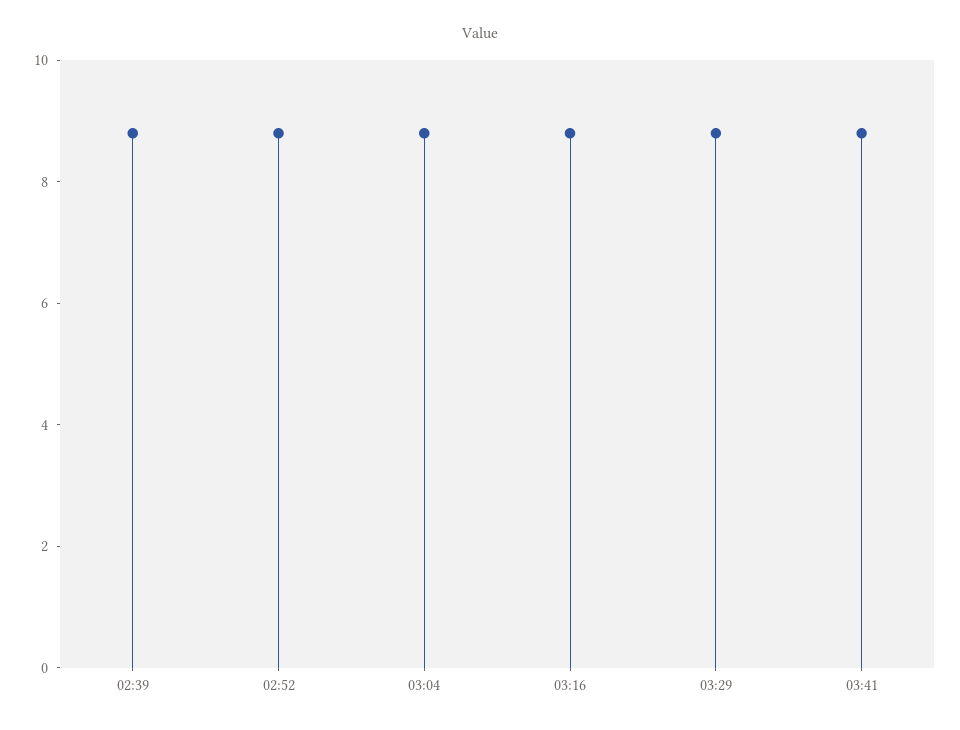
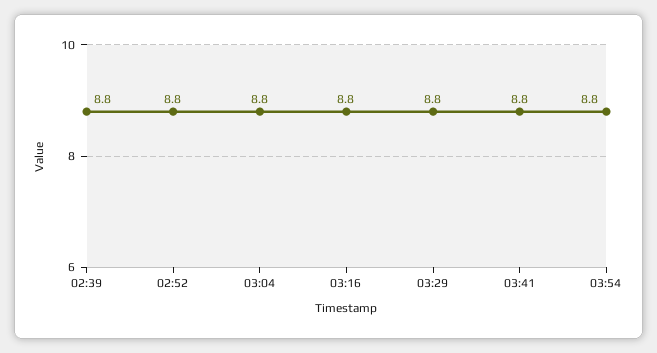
03:54: none -> 8.8

